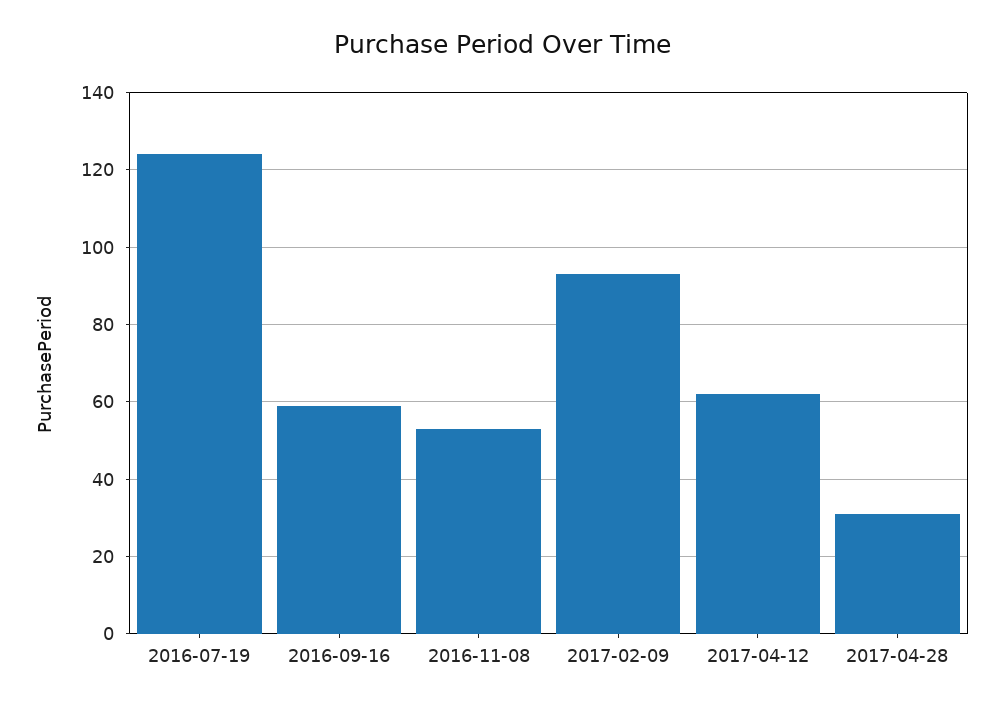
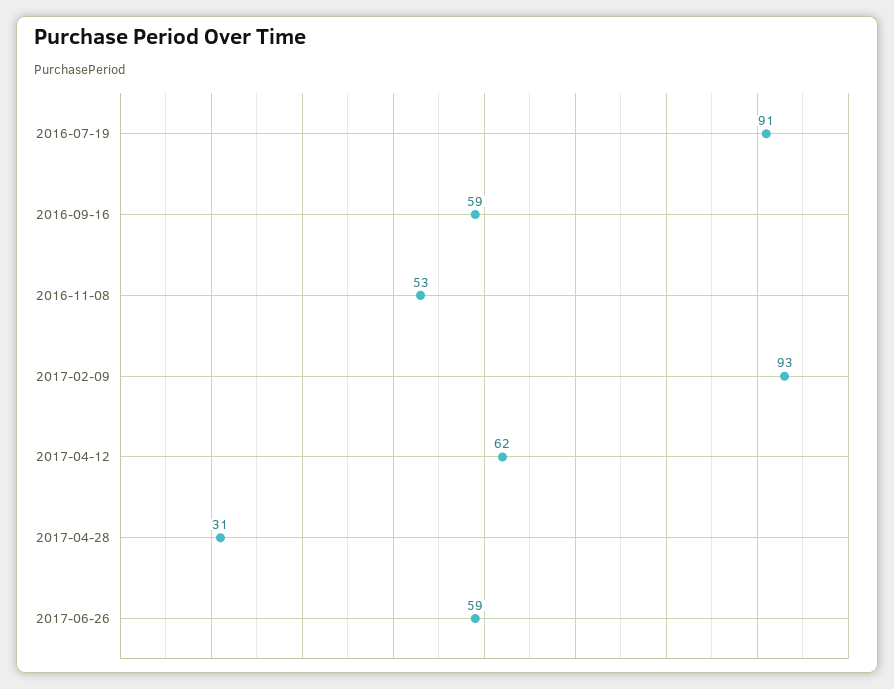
2016-07-19: 125 -> 91
2017-06-26: none -> 59

